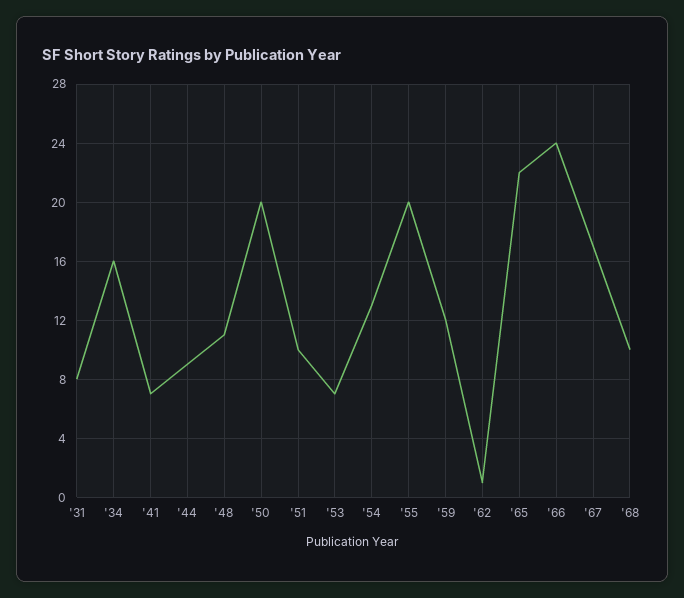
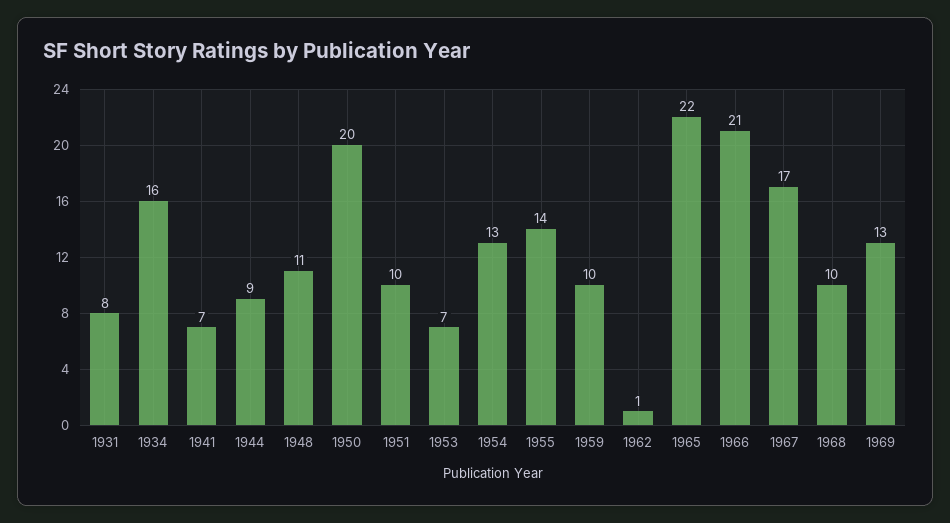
'55: 20 -> 14
'59: 12 -> 10
'66: 24 -> 21
1969: none -> 13

